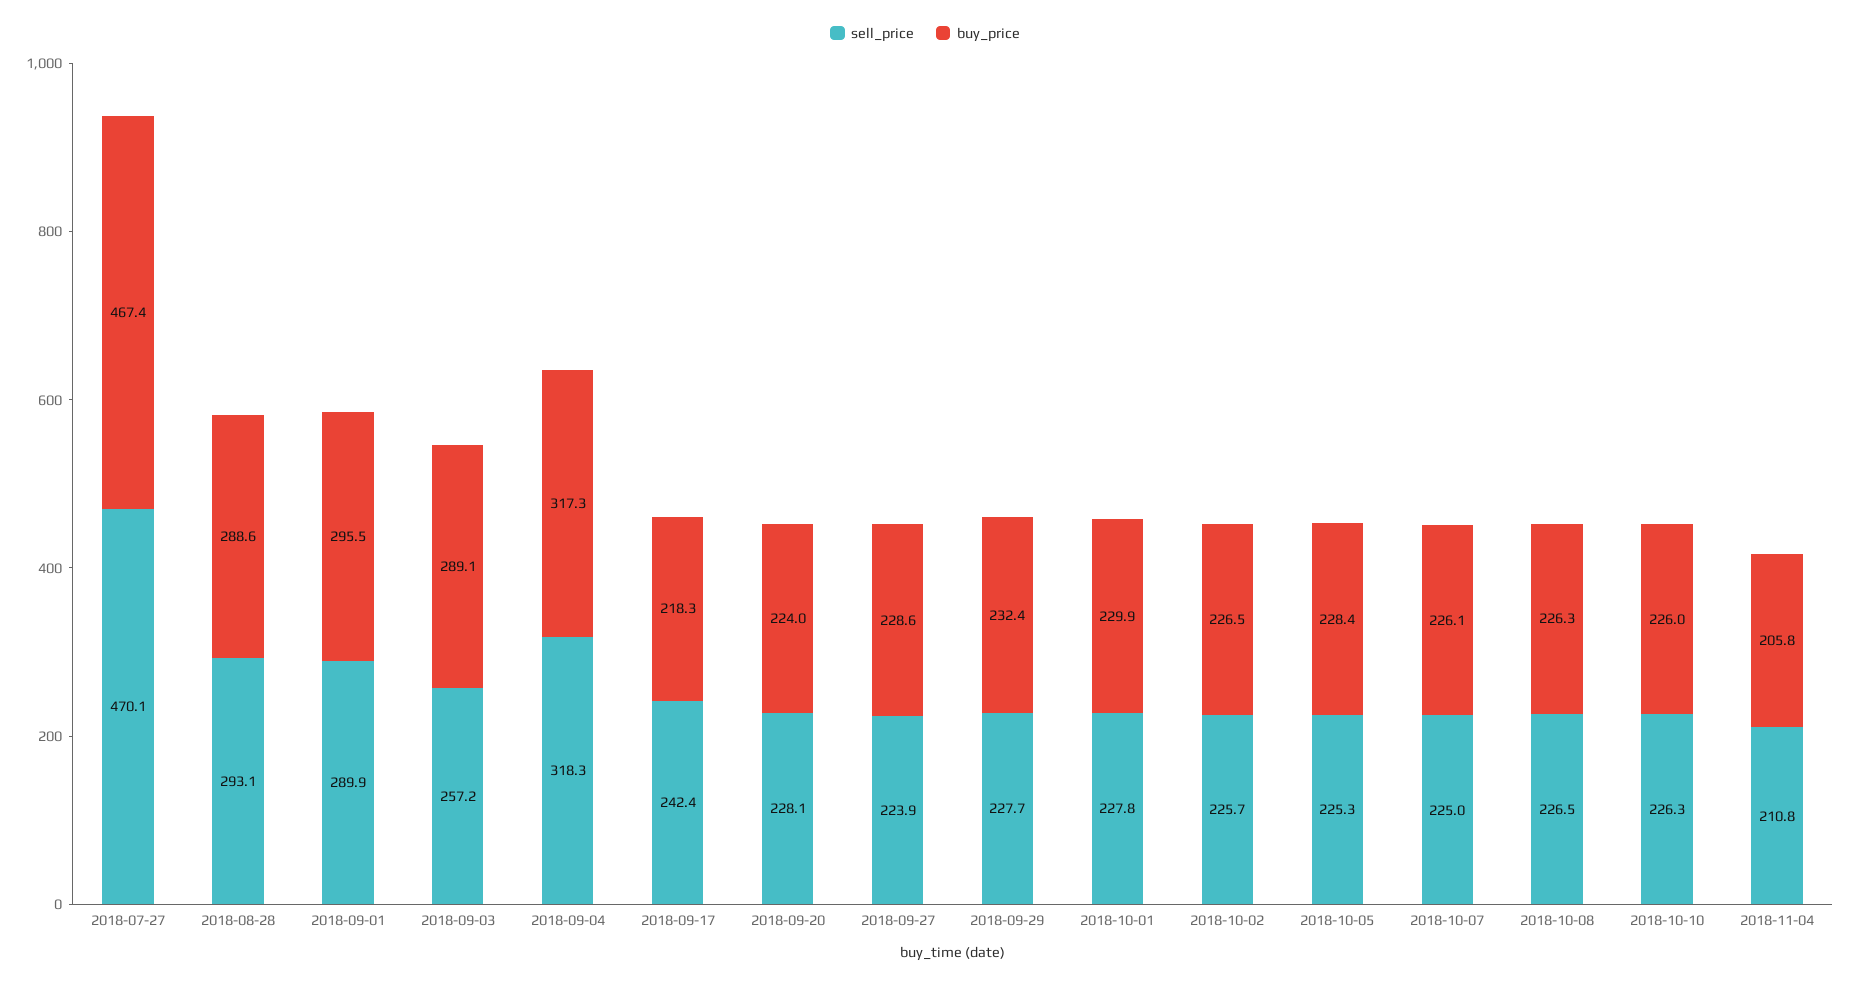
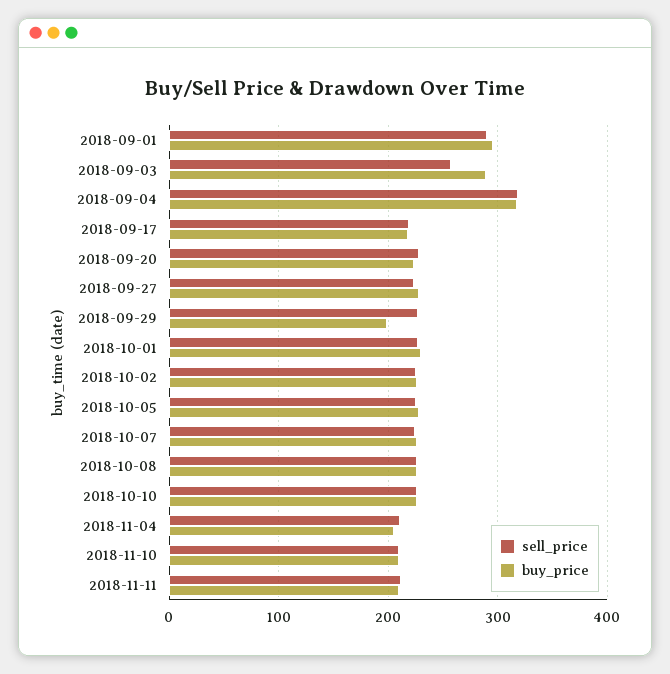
sell_price, 2018-07-27: 470.1 -> none
buy_price, 2018-07-27: 467.4 -> none
sell_price, 2018-08-28: 293.1 -> none
buy_price, 2018-08-28: 288.6 -> none
sell_price, 2018-09-17: 242.4 -> 220
buy_price, 2018-09-29: 232.4 -> 200
sell_price, 2018-11-10: none -> 210
buy_price, 2018-11-10: none -> 210
sell_price, 2018-11-11: none -> 210
buy_price, 2018-11-11: none -> 210

